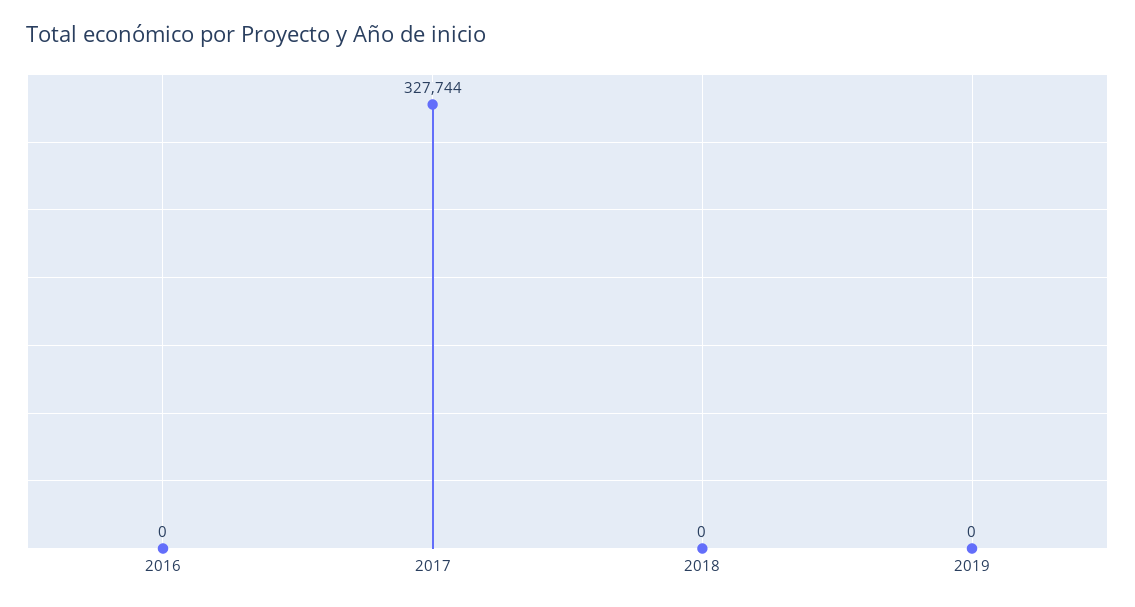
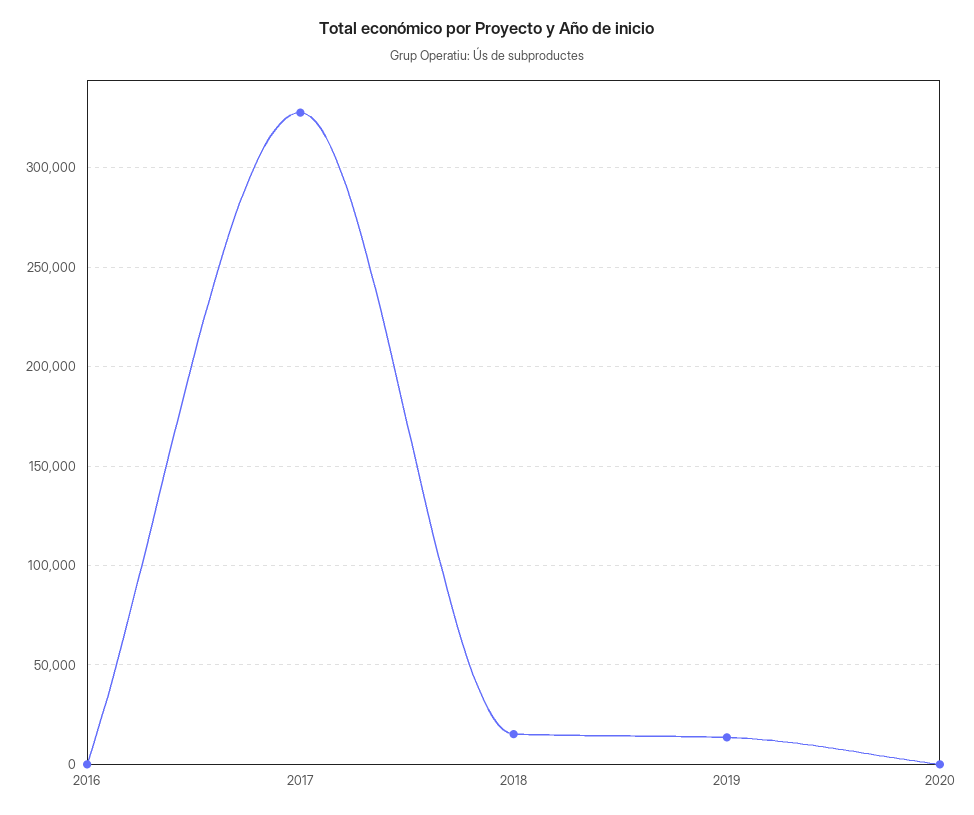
2018: 0 -> 15000
2019: 0 -> 15000
2020: none -> 0

